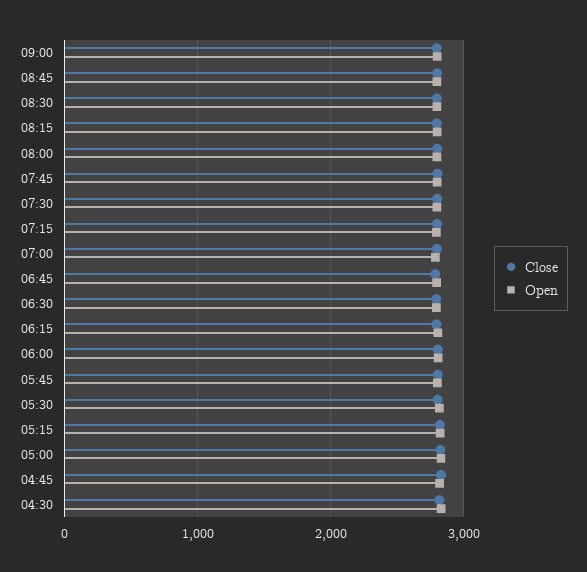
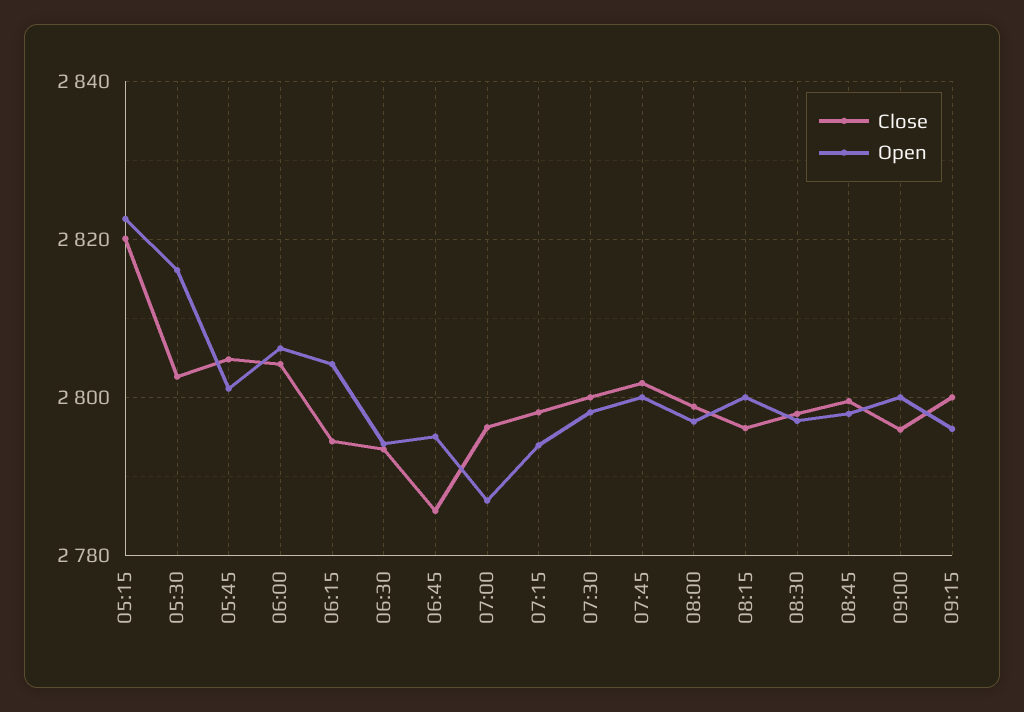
Close, 05:00: 2800 -> none
Open, 05:00: 2800 -> none
Close, 04:45: 2800 -> none
Open, 04:45: 2800 -> none
Close, 04:30: 2800 -> none
Open, 04:30: 2800 -> none
Close, 09:15: none -> 2800
Open, 09:15: none -> 2796

